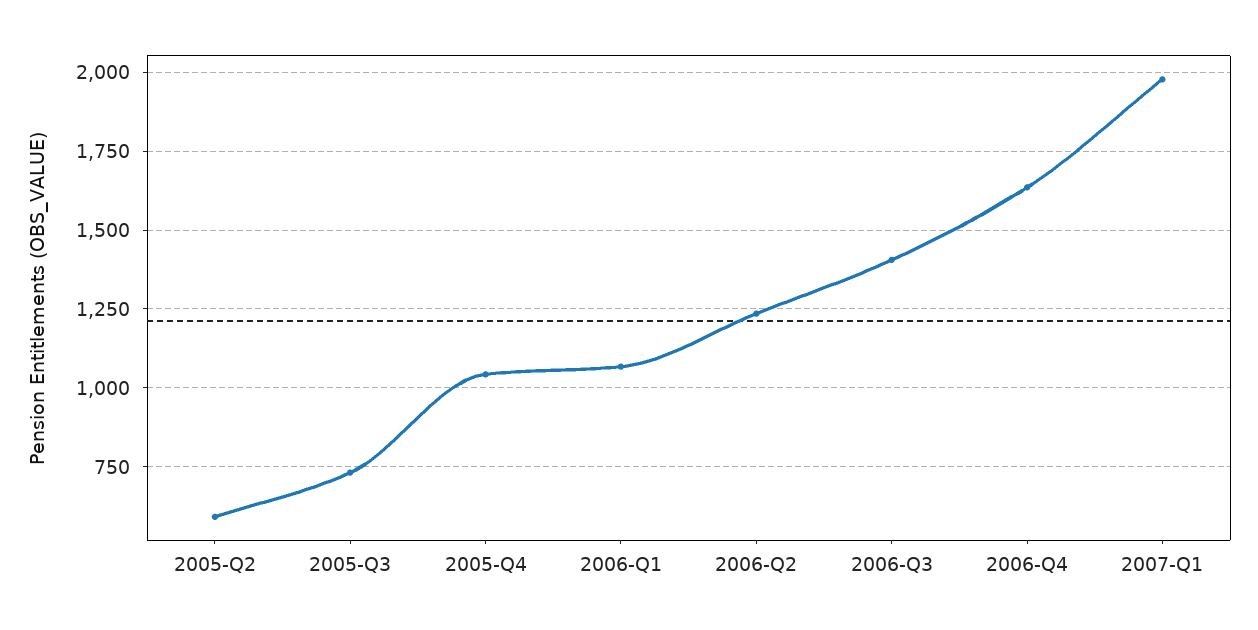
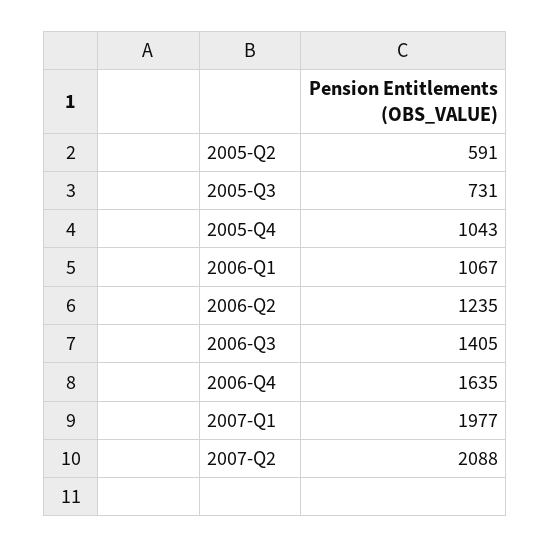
2007-Q2: none -> 2088

